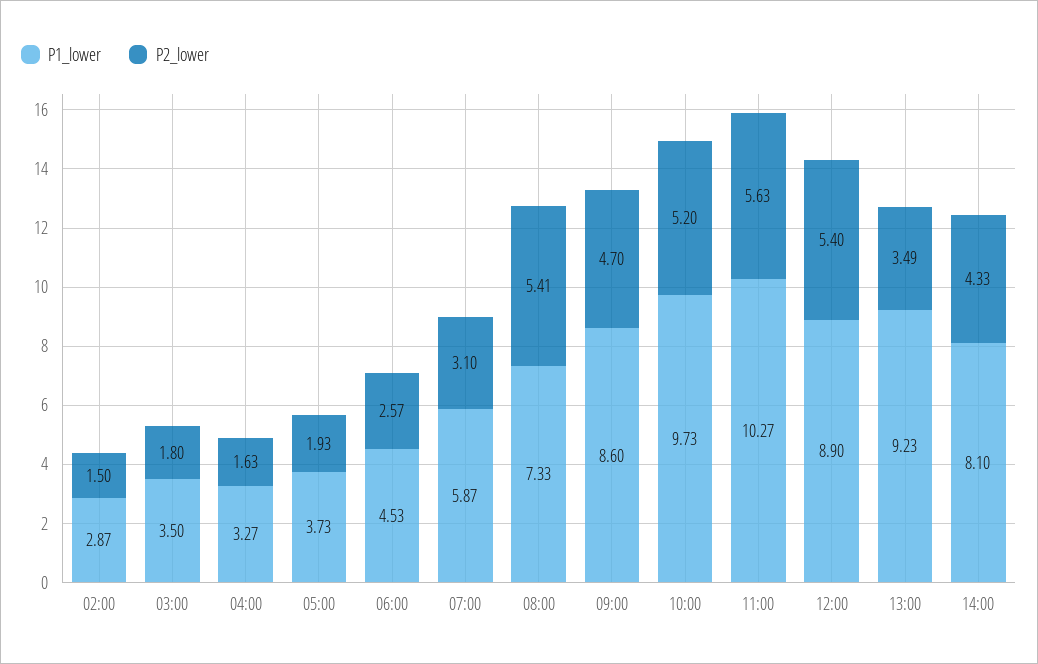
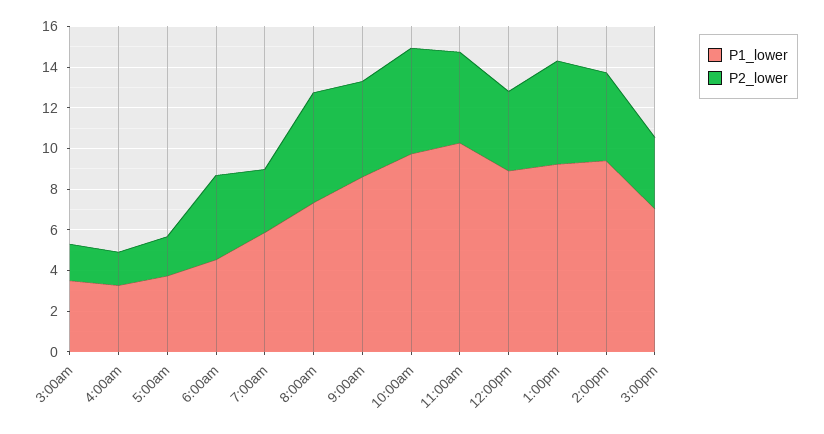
P1_lower, 02:00: 2.87 -> none
P2_lower, 02:00: 1.5 -> none
P2_lower, 06:00: 2.57 -> 4
P2_lower, 11:00: 5.63 -> 4.5
P2_lower, 12:00: 5.4 -> 4
P2_lower, 13:00: 3.49 -> 5
P1_lower, 14:00: 8.1 -> 9.5
P1_lower, 3:00pm: none -> 7
P2_lower, 3:00pm: none -> 3.5

